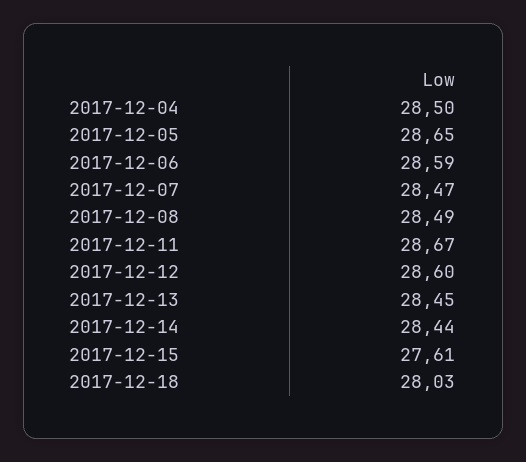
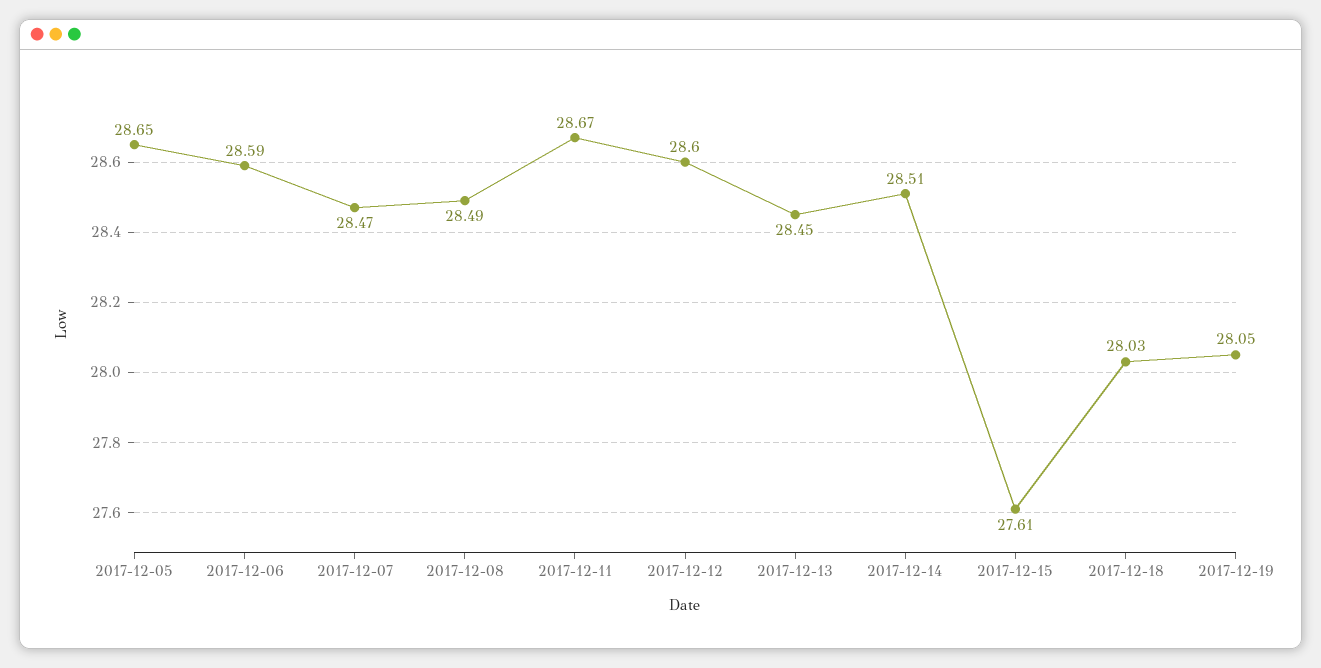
2017-12-04: 28.5 -> none
2017-12-14: 28.44 -> 28.51
2017-12-19: none -> 28.05

